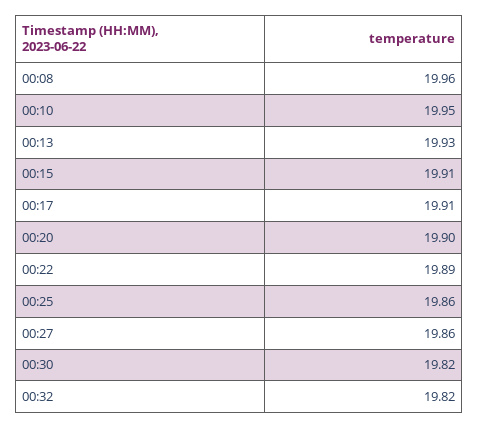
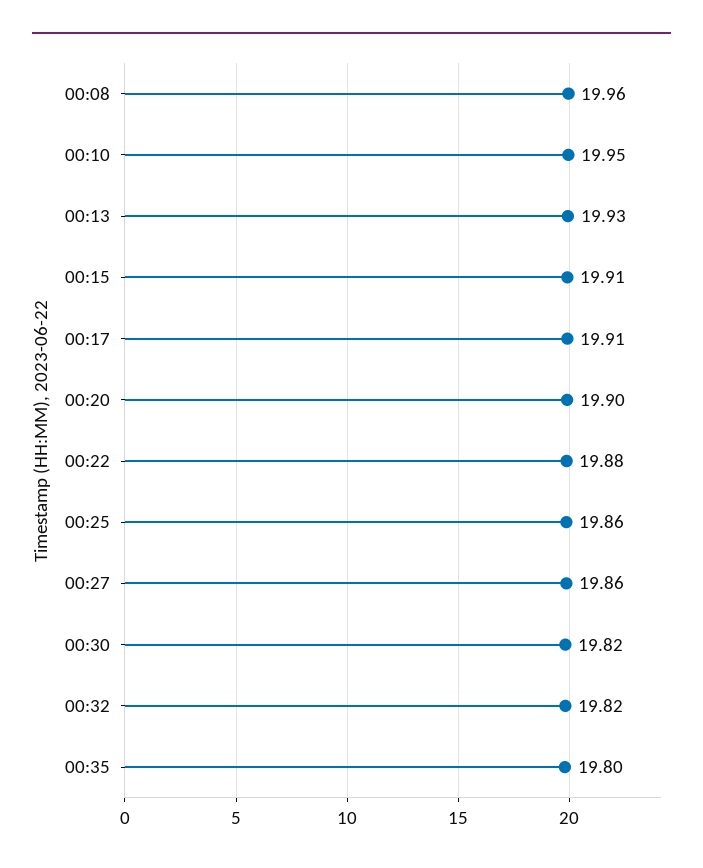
00:22: 19.89 -> 19.88
00:35: none -> 19.8

